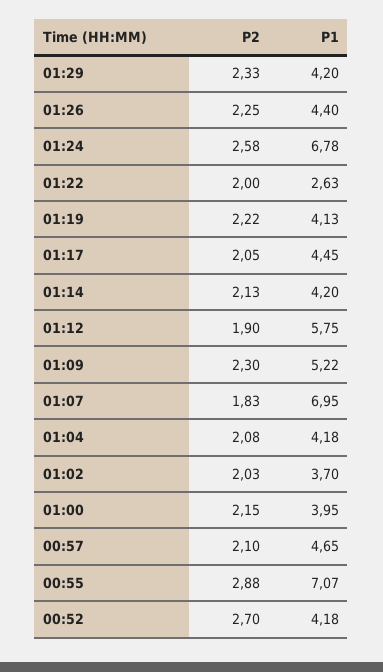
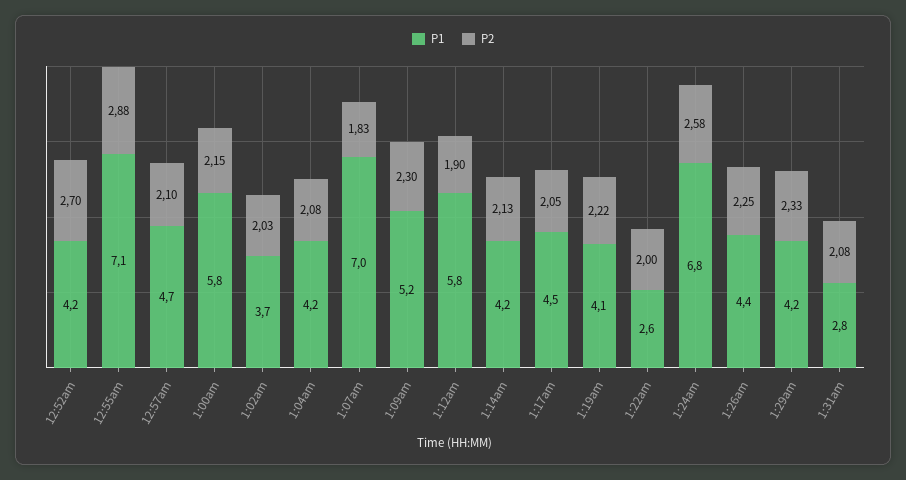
P1, 01:00: 3.95 -> 5.8
P1, 1:31am: none -> 2.8
P2, 1:31am: none -> 2.08

